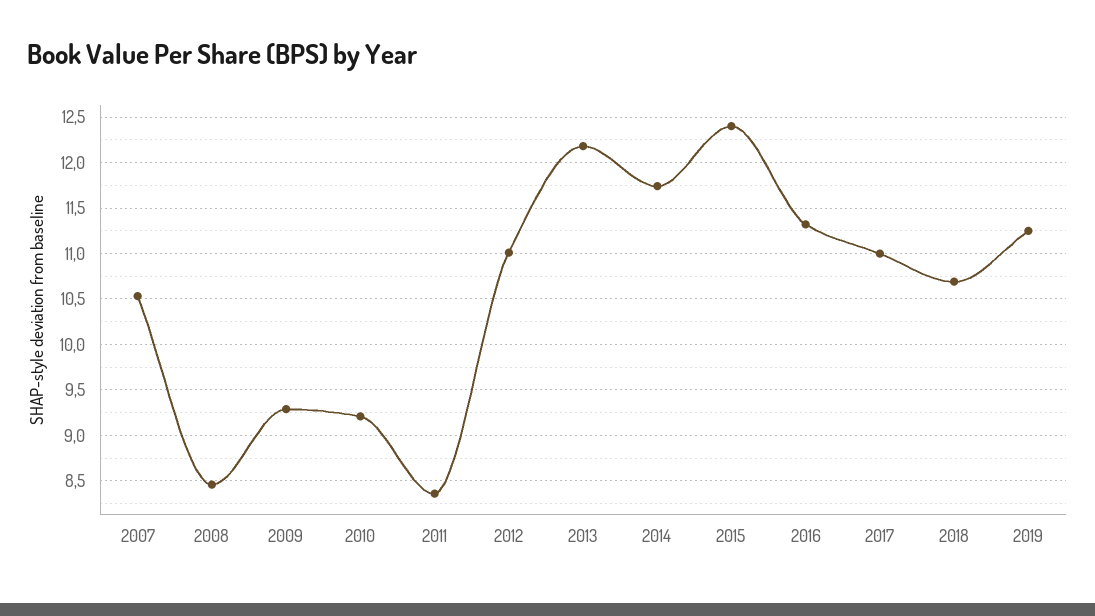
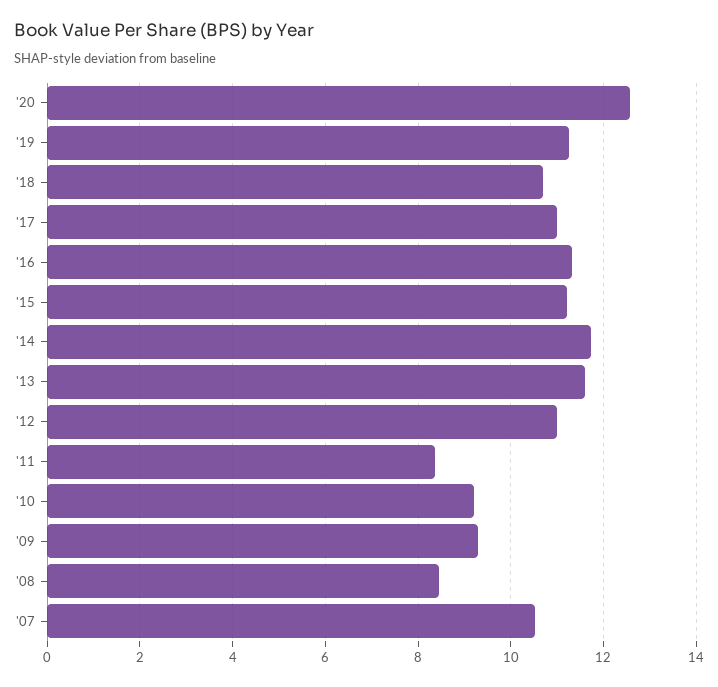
2013: 12.2 -> 11.6
2015: 12.4 -> 11.2
'20: none -> 12.6

